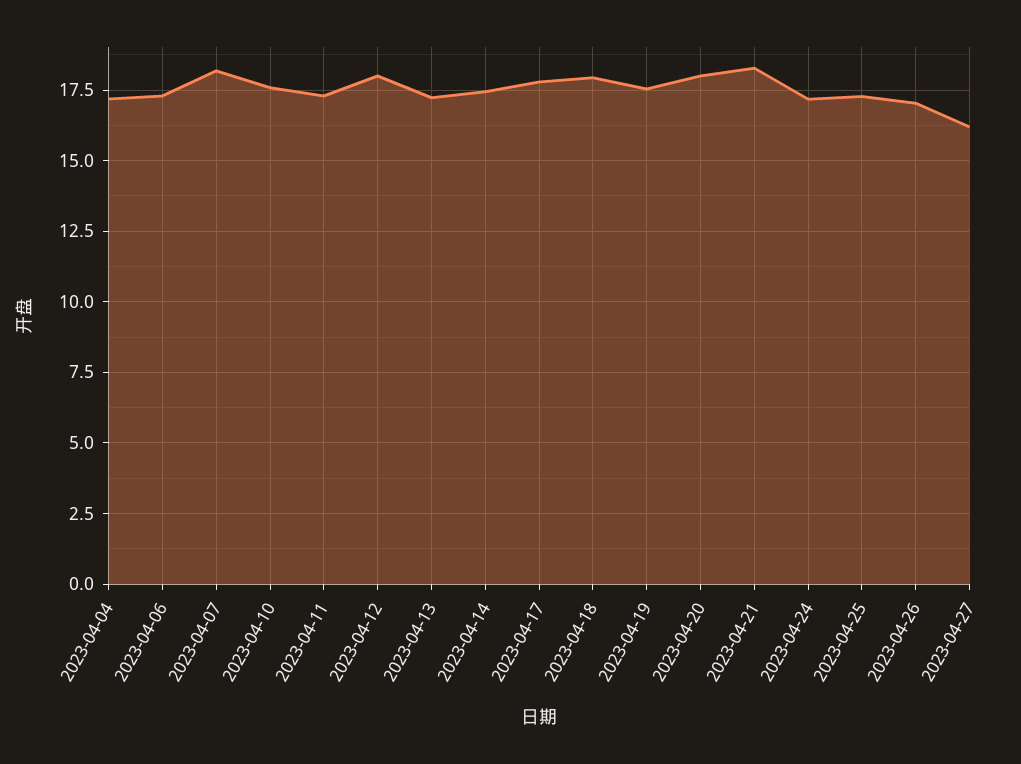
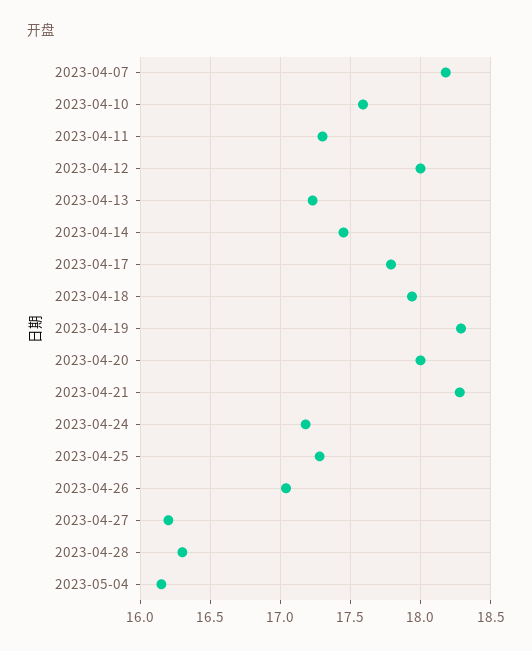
2023-04-04: 17.25 -> none
2023-04-06: 17.25 -> none
2023-04-19: 17.5 -> 18.3
2023-04-28: none -> 16.3
2023-05-04: none -> 16.15

